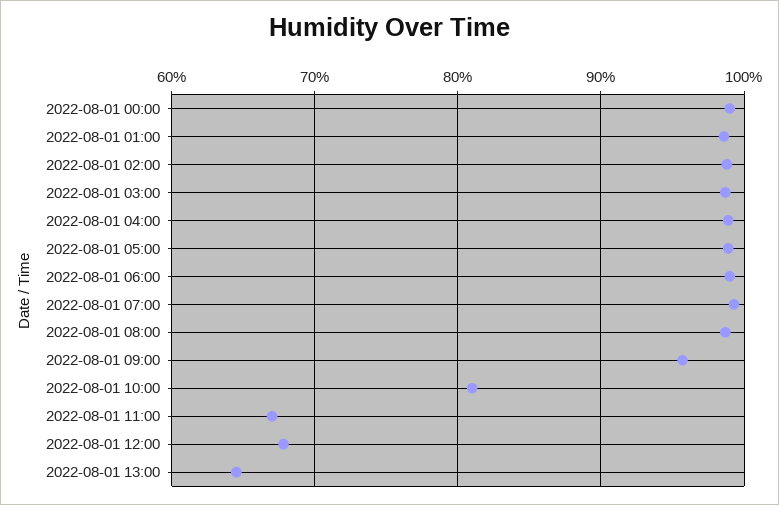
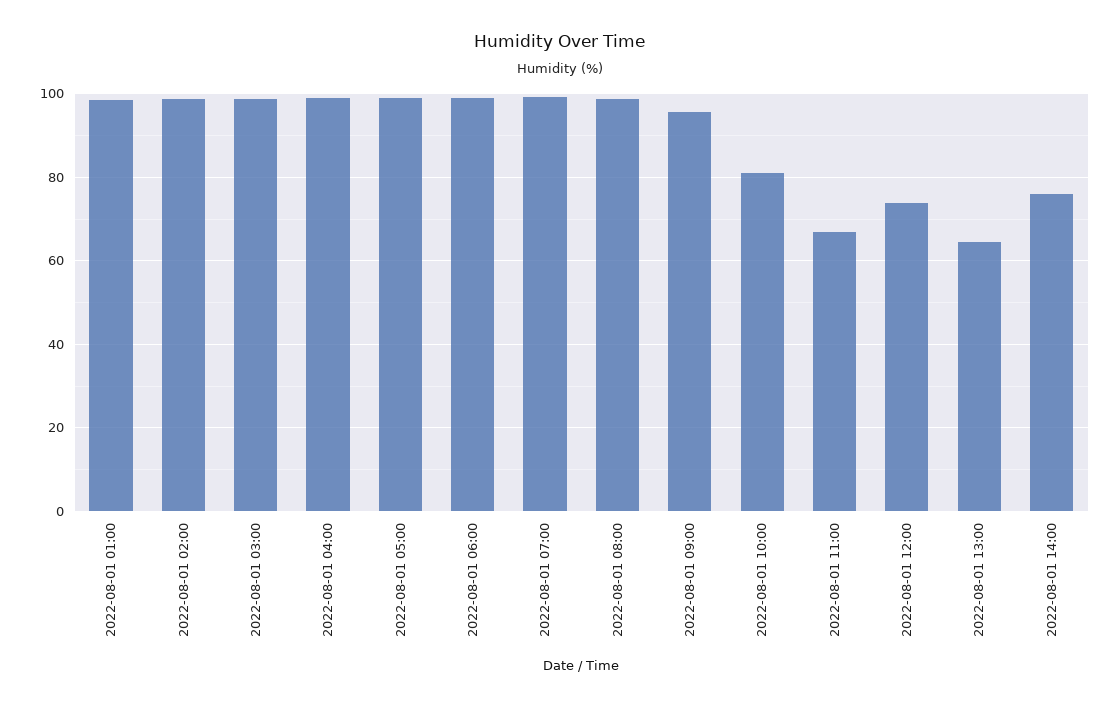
2022-08-01 00:00: 99 -> none
2022-08-01 12:00: 68 -> 74
2022-08-01 14:00: none -> 76

